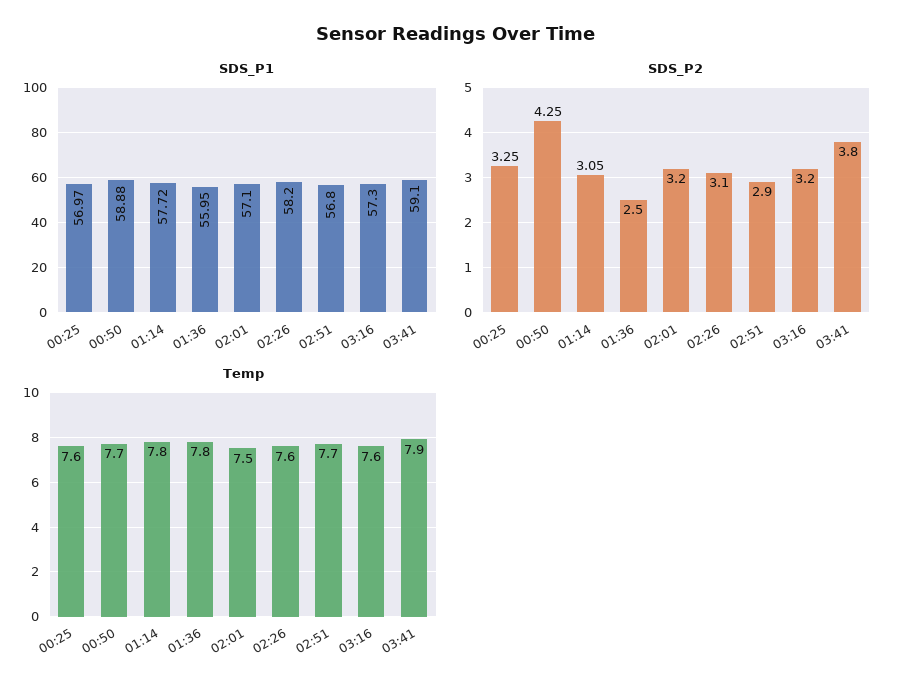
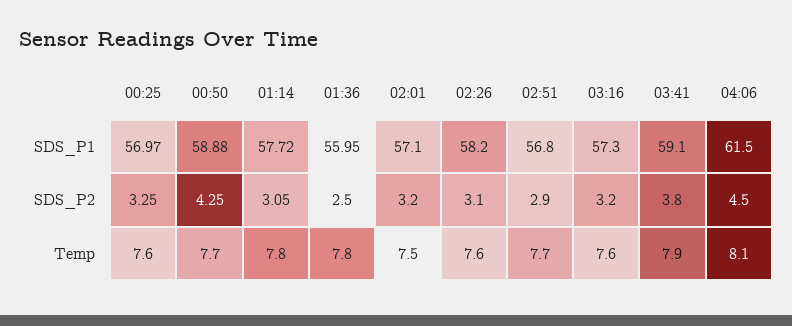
SDS_P1, 04:06: none -> 61.5
SDS_P2, 04:06: none -> 4.5
Temp, 04:06: none -> 8.1

